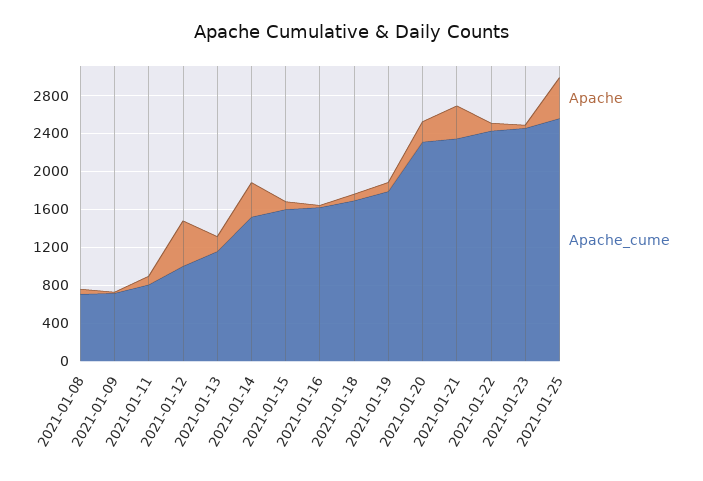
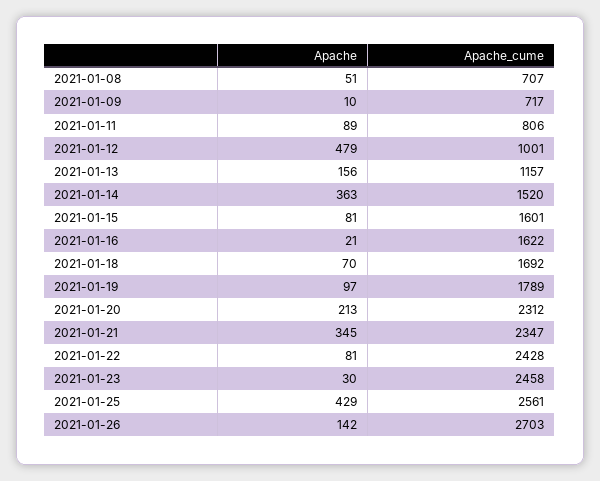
Apache, 2021-01-26: none -> 142
Apache_cume, 2021-01-26: none -> 2703

